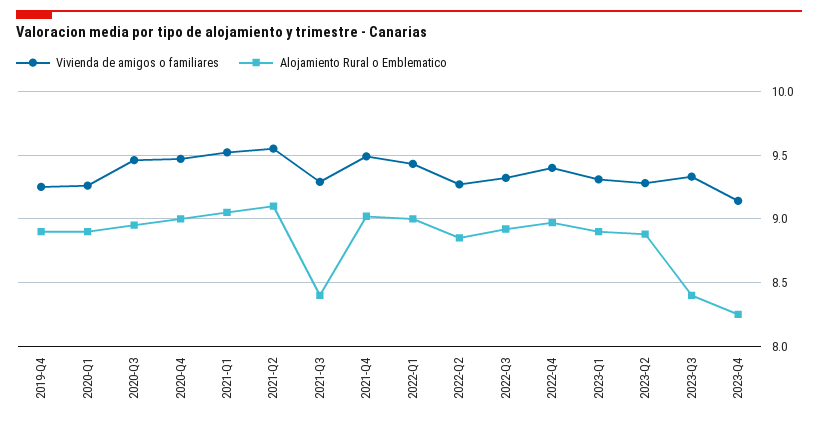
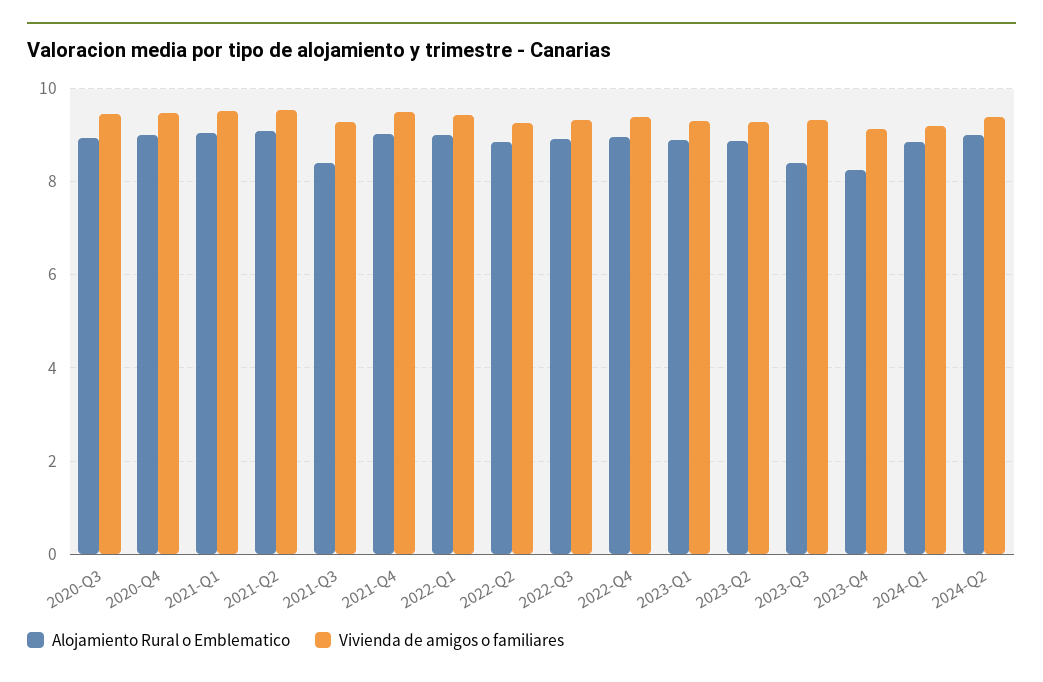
Vivienda de amigos o familiares, 2019-Q4: 9.25 -> none
Alojamiento Rural o Emblematico, 2019-Q4: 8.9 -> none
Vivienda de amigos o familiares, 2020-Q1: 9.25 -> none
Alojamiento Rural o Emblematico, 2020-Q1: 8.9 -> none
Alojamiento Rural o Emblematico, 2024-Q1: none -> 8.8
Vivienda de amigos o familiares, 2024-Q1: none -> 9.2
Alojamiento Rural o Emblematico, 2024-Q2: none -> 9
Vivienda de amigos o familiares, 2024-Q2: none -> 9.4

